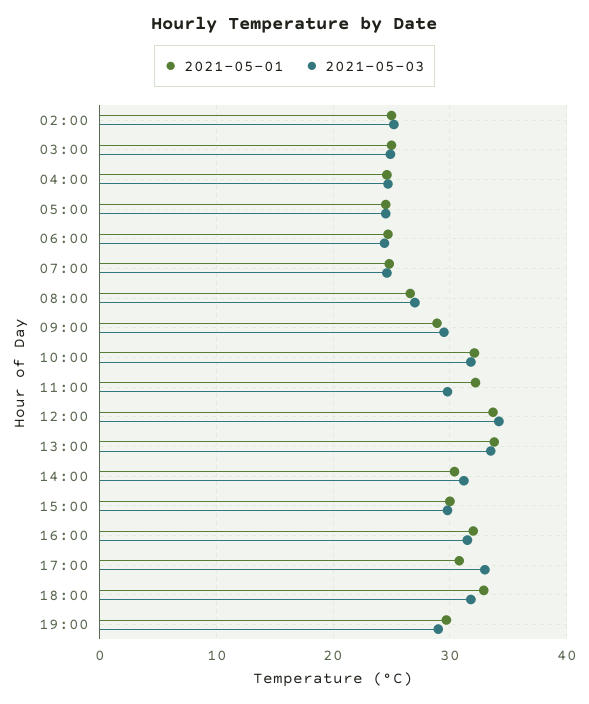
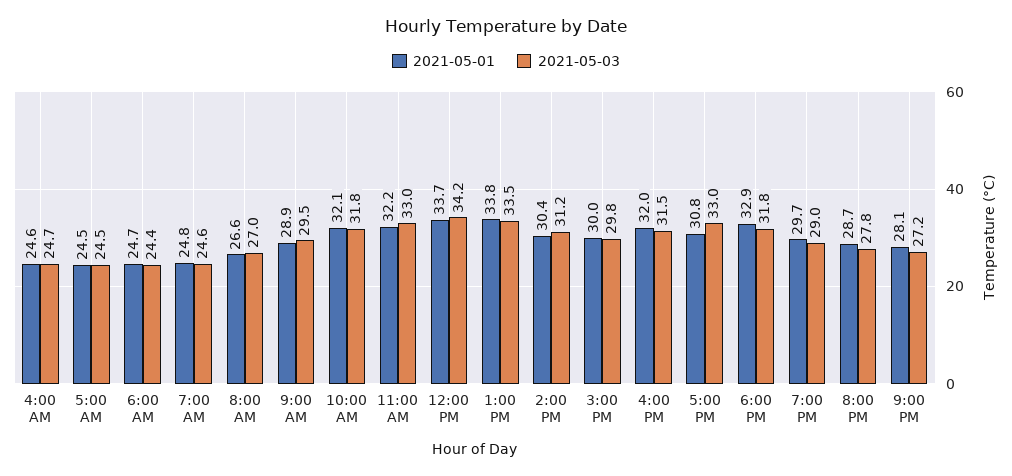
2021-05-01, 02:00: 25 -> none
2021-05-03, 02:00: 25 -> none
2021-05-01, 03:00: 25 -> none
2021-05-03, 03:00: 25 -> none
2021-05-03, 11:00: 30 -> 33
2021-05-01, 8:00 PM: none -> 28.7
2021-05-03, 8:00 PM: none -> 27.8
2021-05-01, 9:00 PM: none -> 28.1
2021-05-03, 9:00 PM: none -> 27.2

